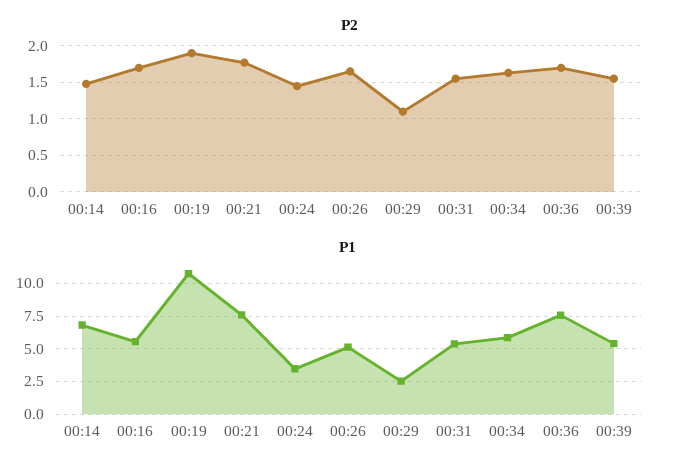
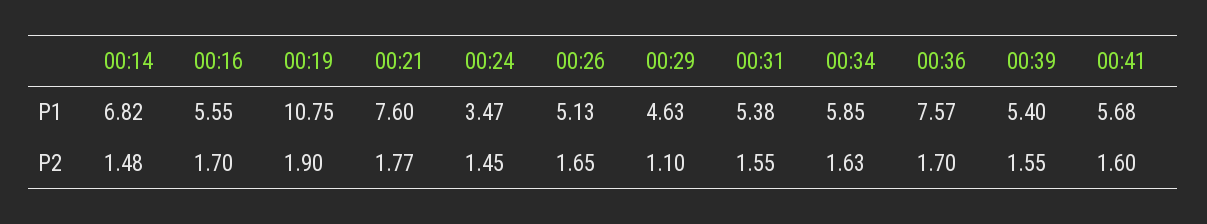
P1, 00:29: 2.5 -> 4.63
P1, 00:41: none -> 5.68
P2, 00:41: none -> 1.6

